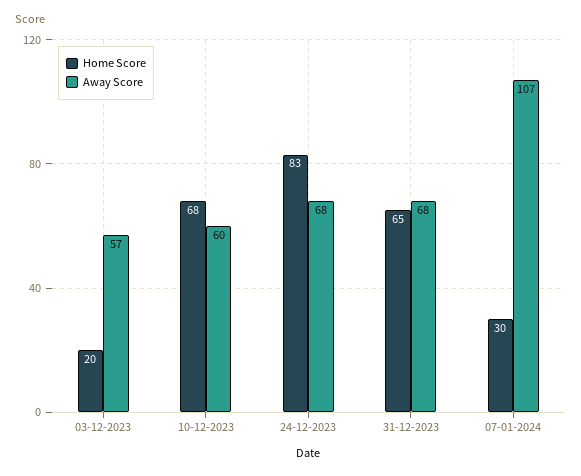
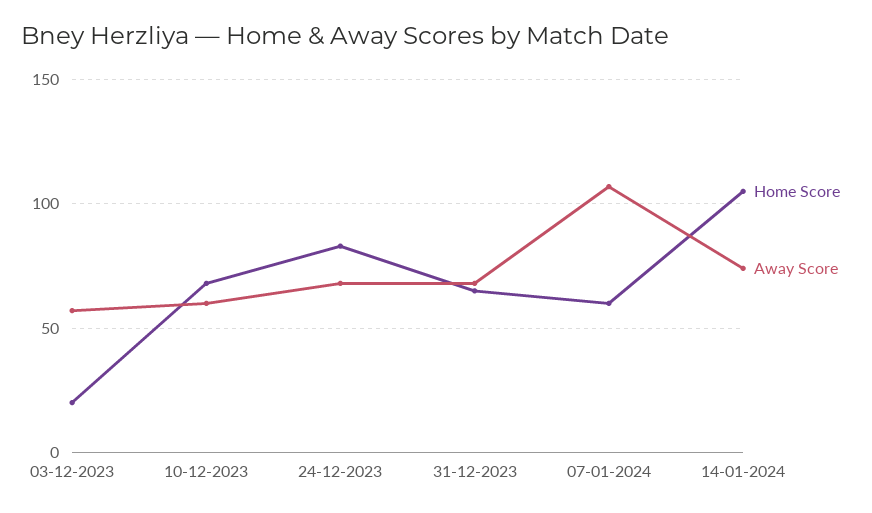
Home Score, 07-01-2024: 30 -> 60
Home Score, 14-01-2024: none -> 105
Away Score, 14-01-2024: none -> 75

